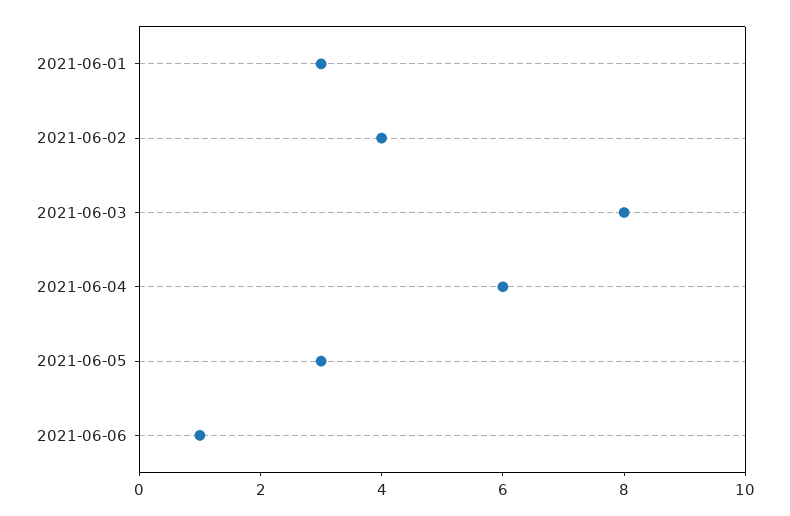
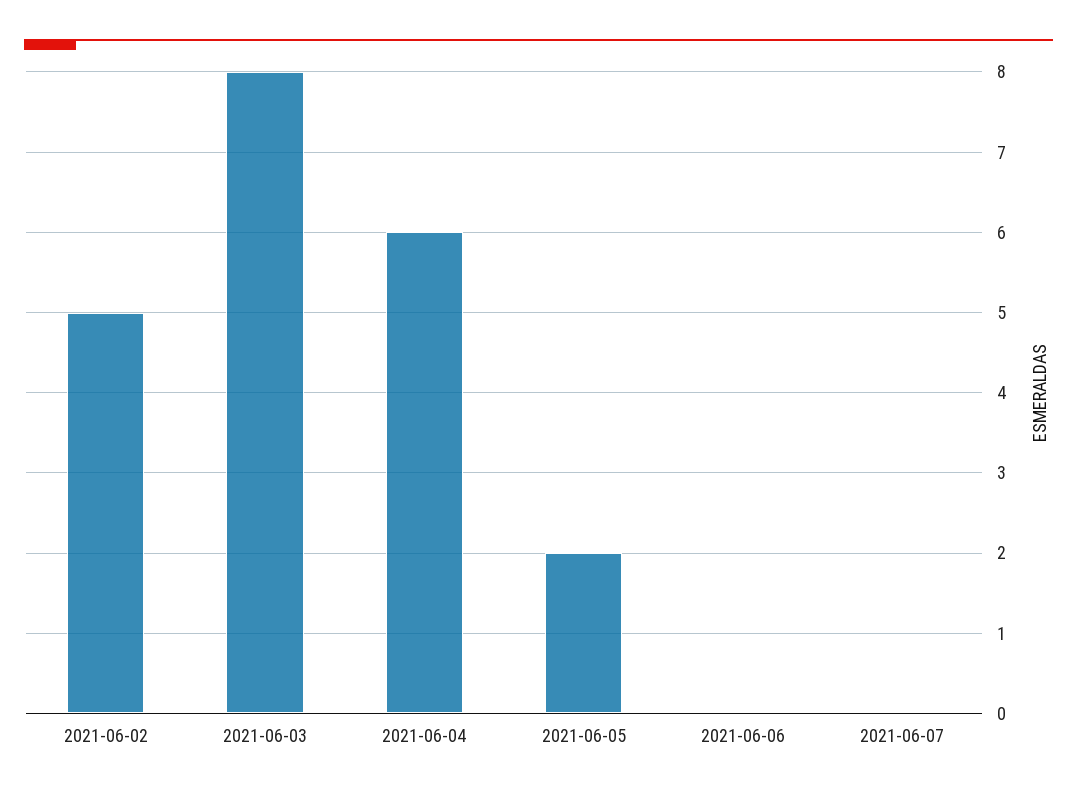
2021-06-01: 3 -> none
2021-06-02: 4 -> 5
2021-06-05: 3 -> 2
2021-06-06: 1 -> 0
2021-06-07: none -> 0

